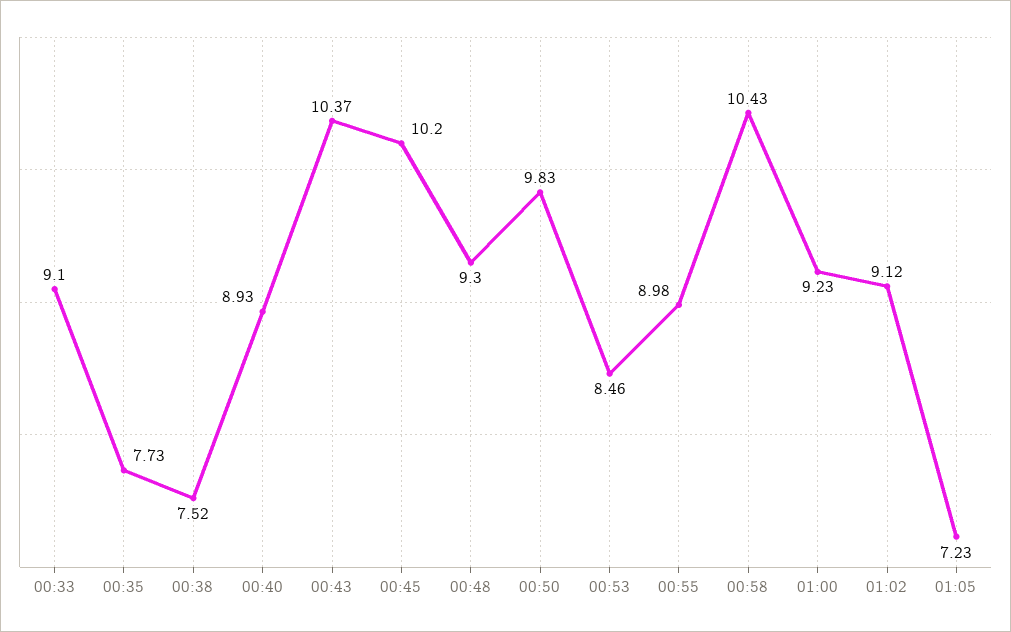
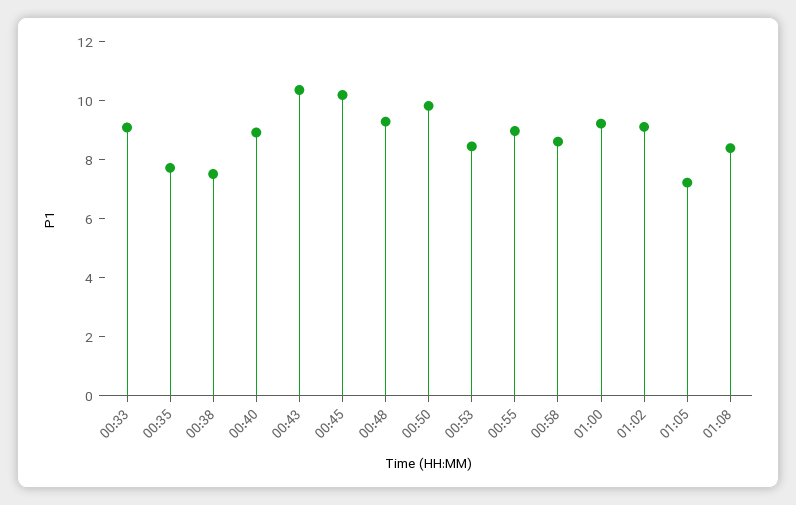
00:58: 10.43 -> 8.5
01:08: none -> 8.5

